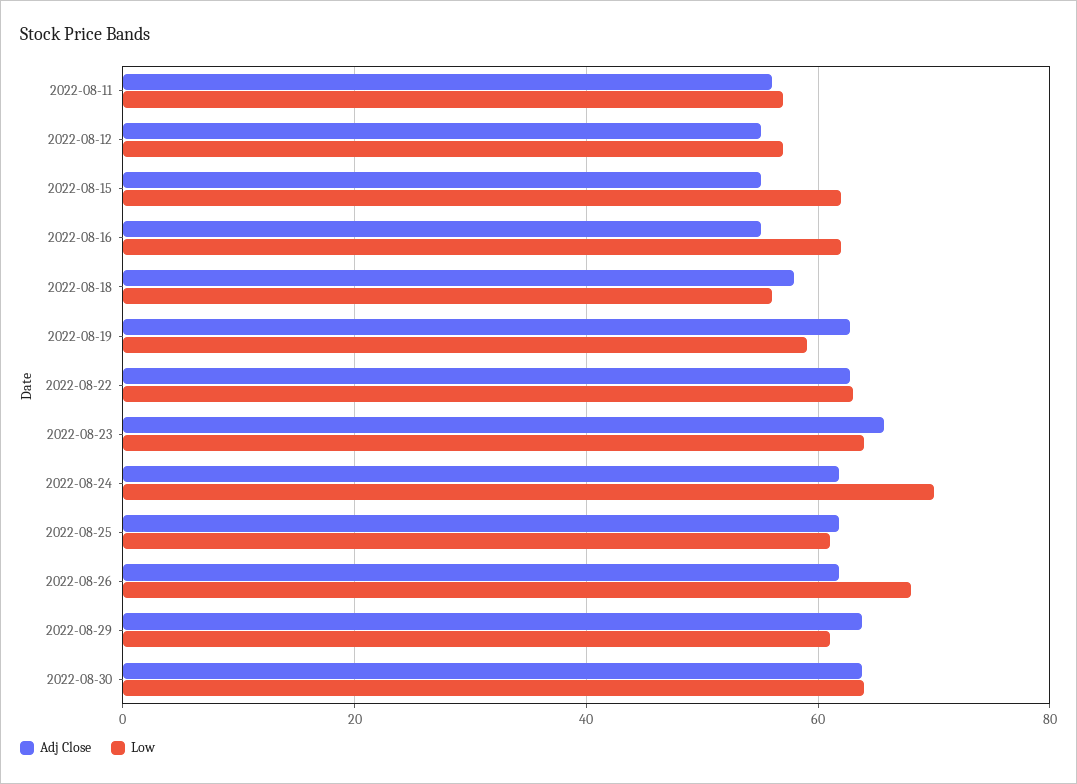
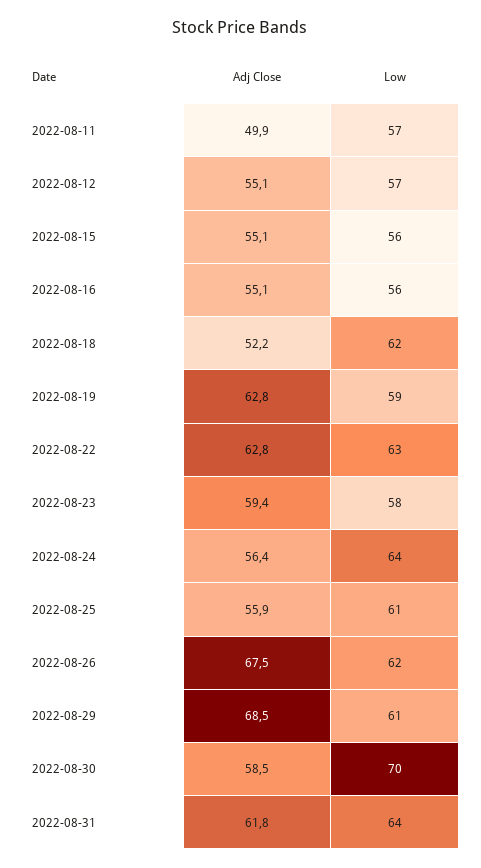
Adj Close, 2022-08-11: 56 -> 49.9
Low, 2022-08-15: 62 -> 56
Low, 2022-08-16: 62 -> 56
Adj Close, 2022-08-18: 58 -> 52.2
Low, 2022-08-18: 56 -> 62
Adj Close, 2022-08-23: 66 -> 59.4
Low, 2022-08-23: 64 -> 58
Adj Close, 2022-08-24: 62 -> 56.4
Low, 2022-08-24: 70 -> 64
Adj Close, 2022-08-25: 62 -> 55.9
Adj Close, 2022-08-26: 62 -> 67.5
Low, 2022-08-26: 68 -> 62
Adj Close, 2022-08-29: 64 -> 68.5
Adj Close, 2022-08-30: 64 -> 58.5
Low, 2022-08-30: 64 -> 70
Adj Close, 2022-08-31: none -> 61.8
Low, 2022-08-31: none -> 64

